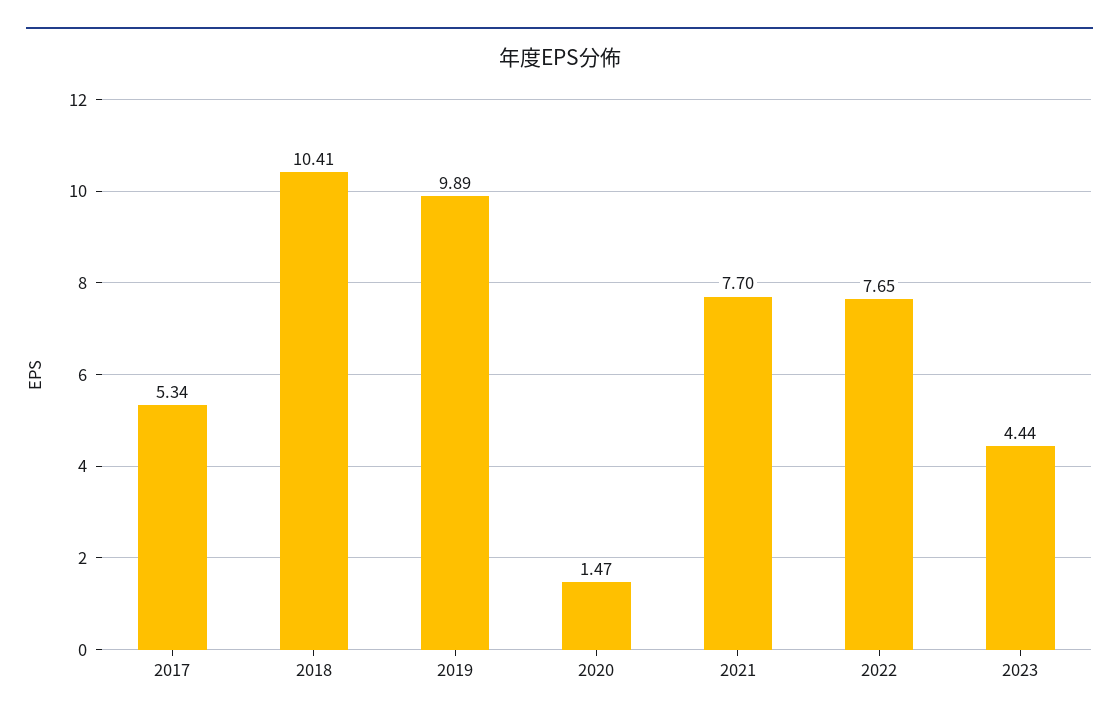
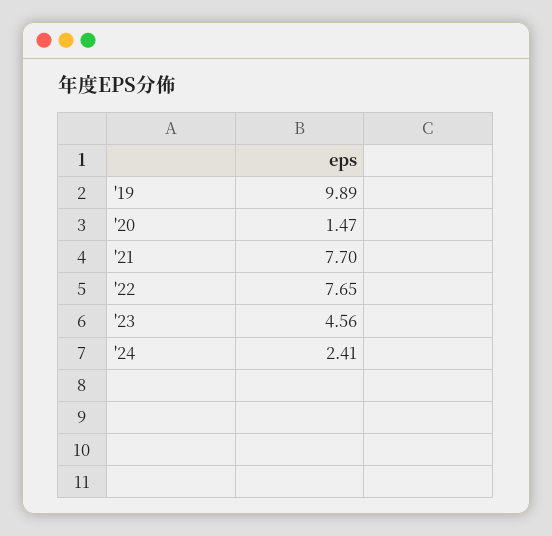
2017: 5.34 -> none
2018: 10.41 -> none
2023: 4.44 -> 4.56
'24: none -> 2.41

